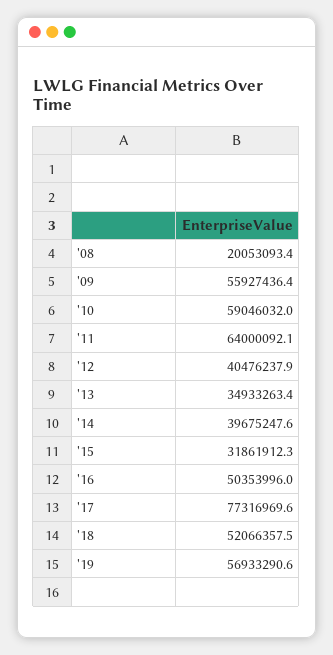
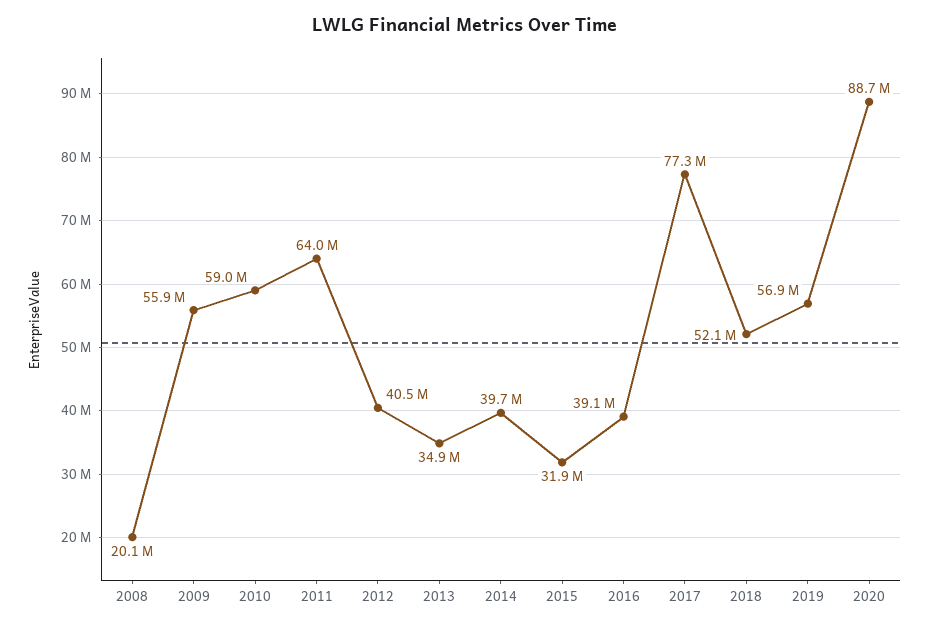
'16: 50353996 -> 39100000
2020: none -> 88700000

